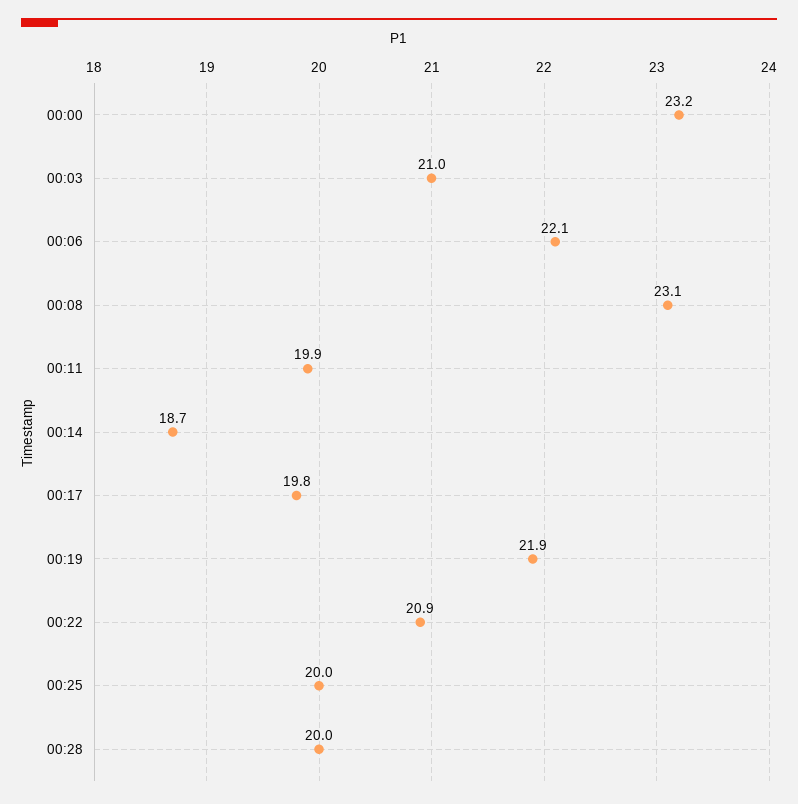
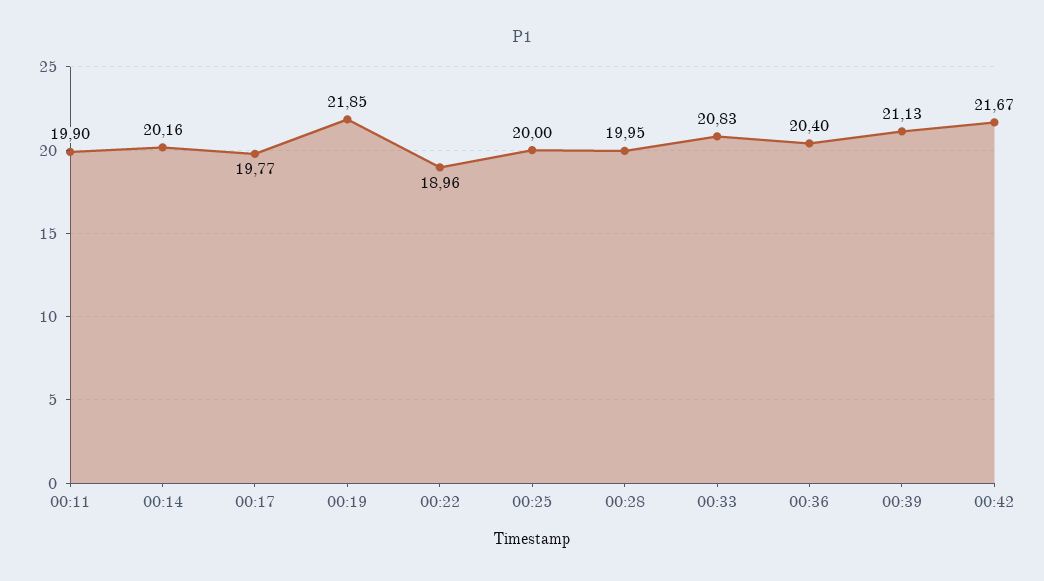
00:00: 23.2 -> none
00:03: 21 -> none
00:06: 22.1 -> none
00:08: 23.1 -> none
00:14: 18.7 -> 20.16
00:22: 20.9 -> 18.96
00:33: none -> 20.83
00:36: none -> 20.4
00:39: none -> 21.13
00:42: none -> 21.67

